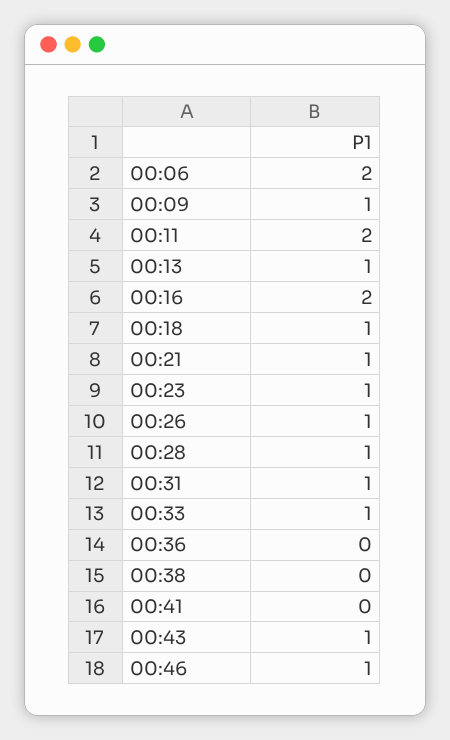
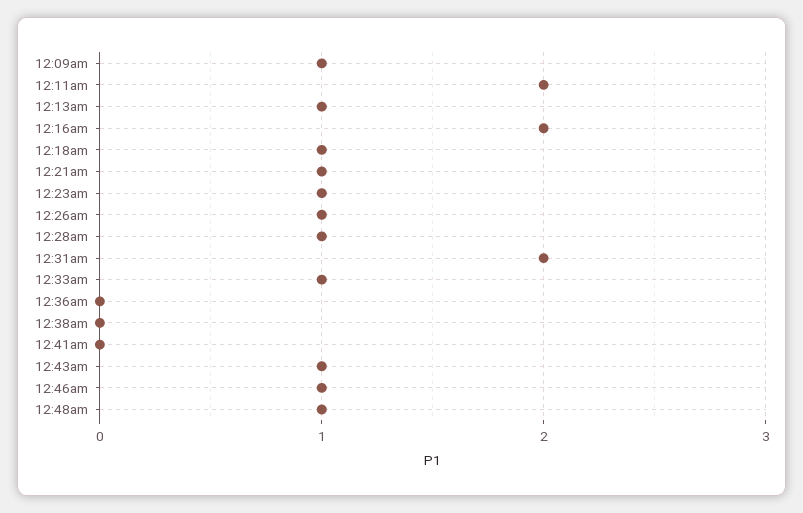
00:06: 2 -> none
00:31: 1 -> 2
12:48am: none -> 1

